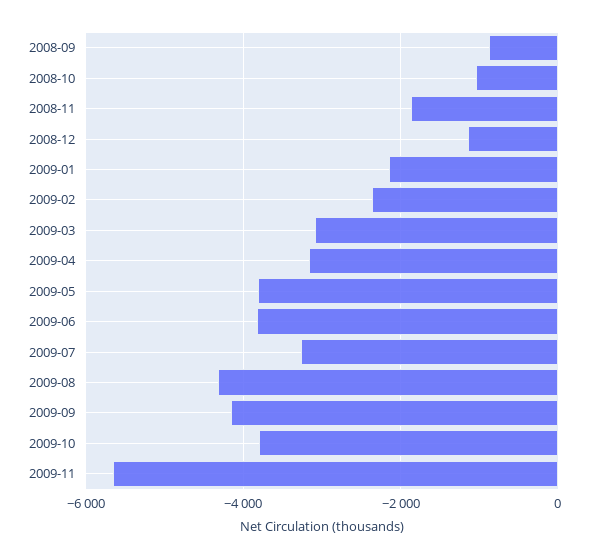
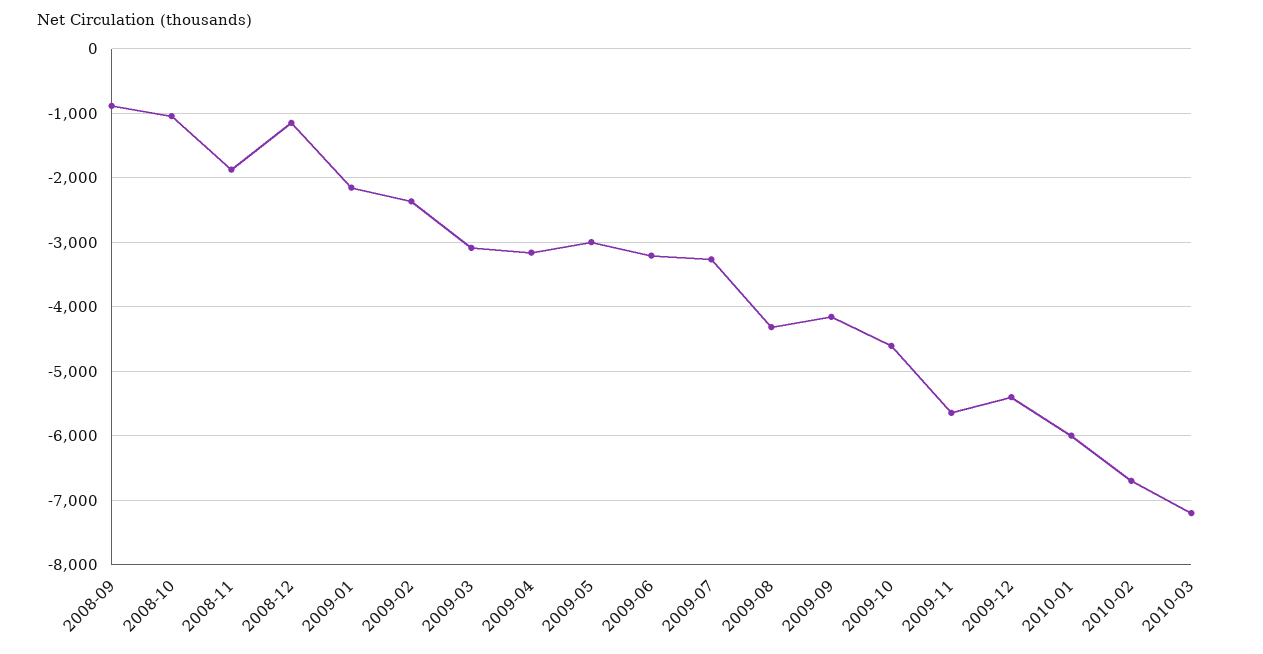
2009-05: -3800 -> -3000
2009-06: -3800 -> -3200
2009-10: -3800 -> -4600
2009-12: none -> -5400
2010-01: none -> -6000
2010-02: none -> -6700
2010-03: none -> -7200

